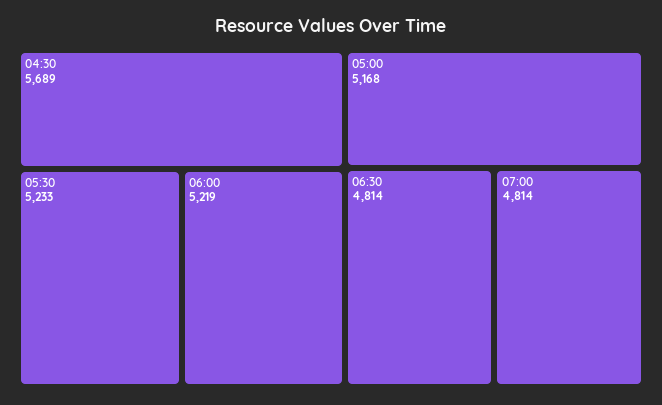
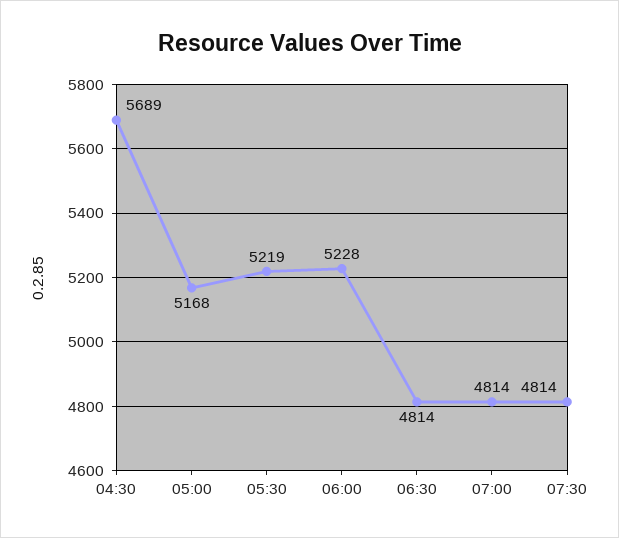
05:30: 5233 -> 5219
06:00: 5219 -> 5228
07:30: none -> 4814

